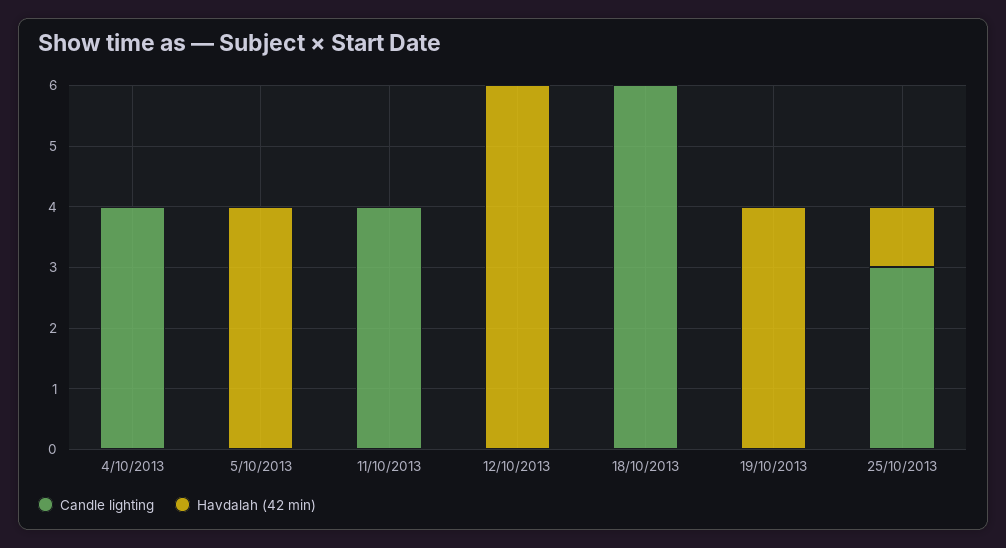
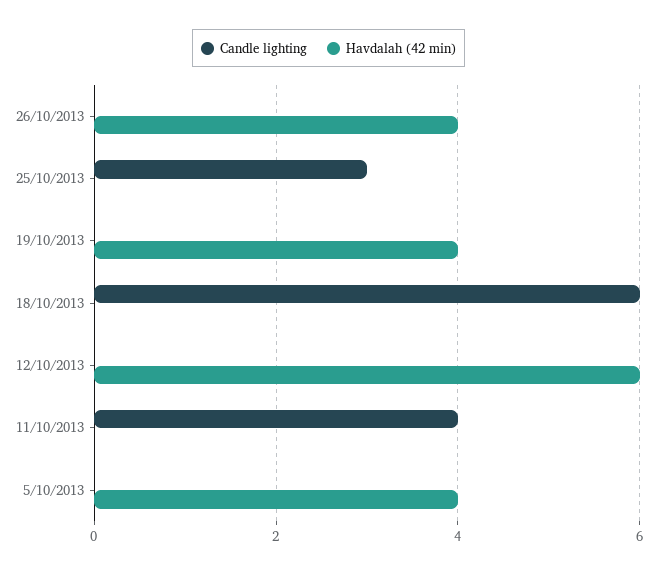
Candle lighting, 4/10/2013: 4 -> none
Havdalah (42 min), 4/10/2013: 0 -> none
Havdalah (42 min), 25/10/2013: 1 -> 0
Candle lighting, 26/10/2013: none -> 0
Havdalah (42 min), 26/10/2013: none -> 4

